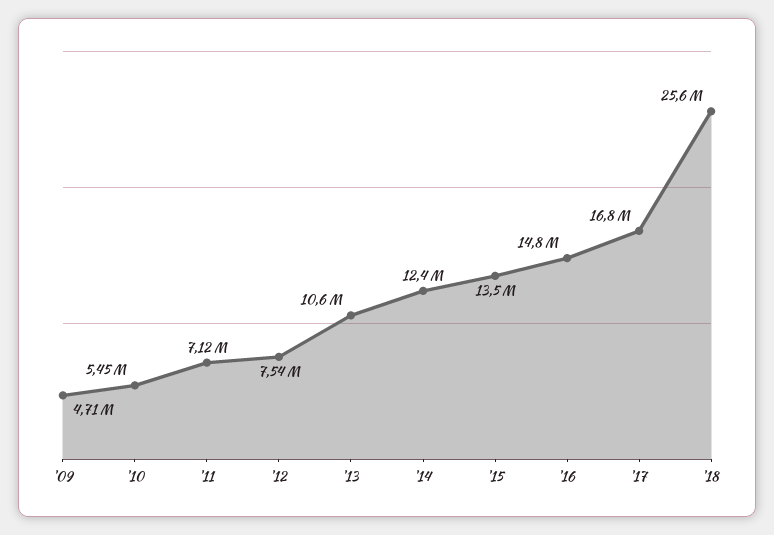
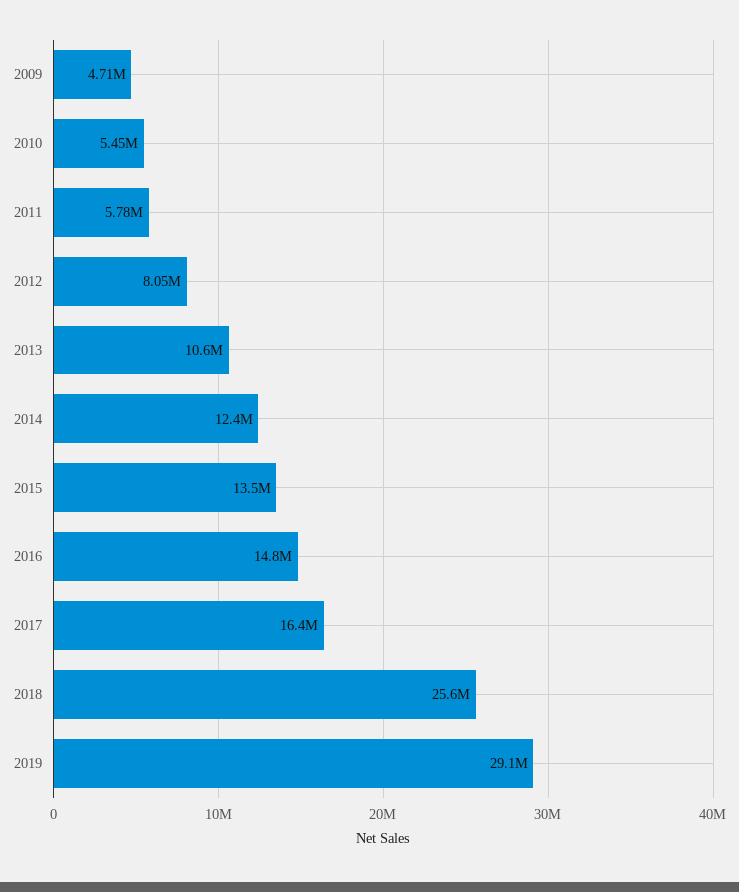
'11: 7120000 -> 5780000
'12: 7540000 -> 8050000
'17: 16800000 -> 16400000
2019: none -> 29100000

